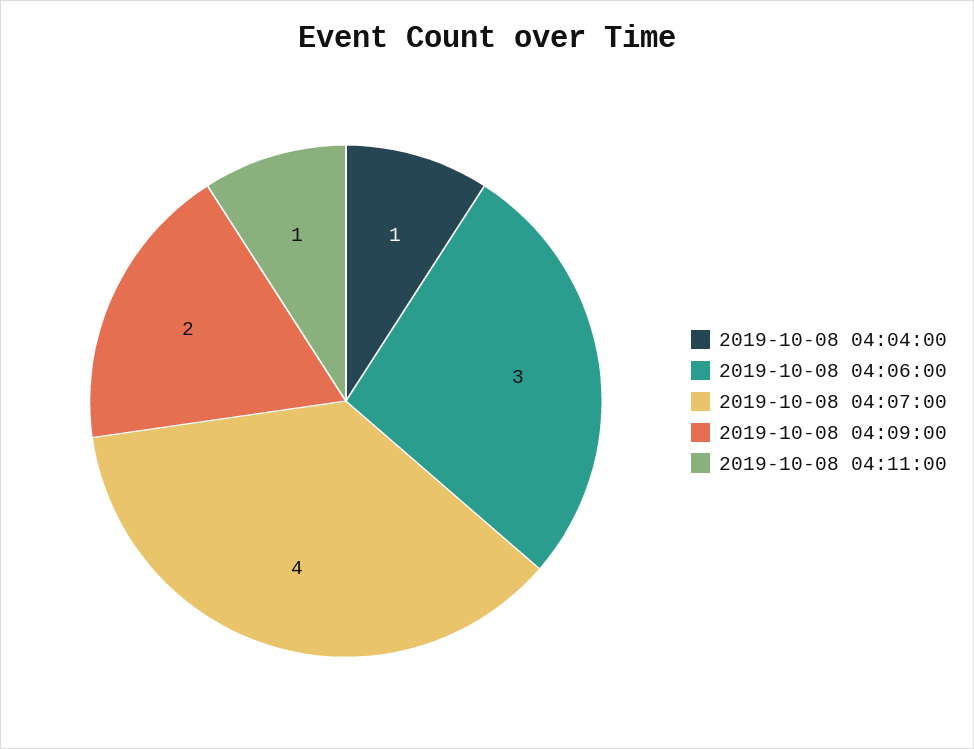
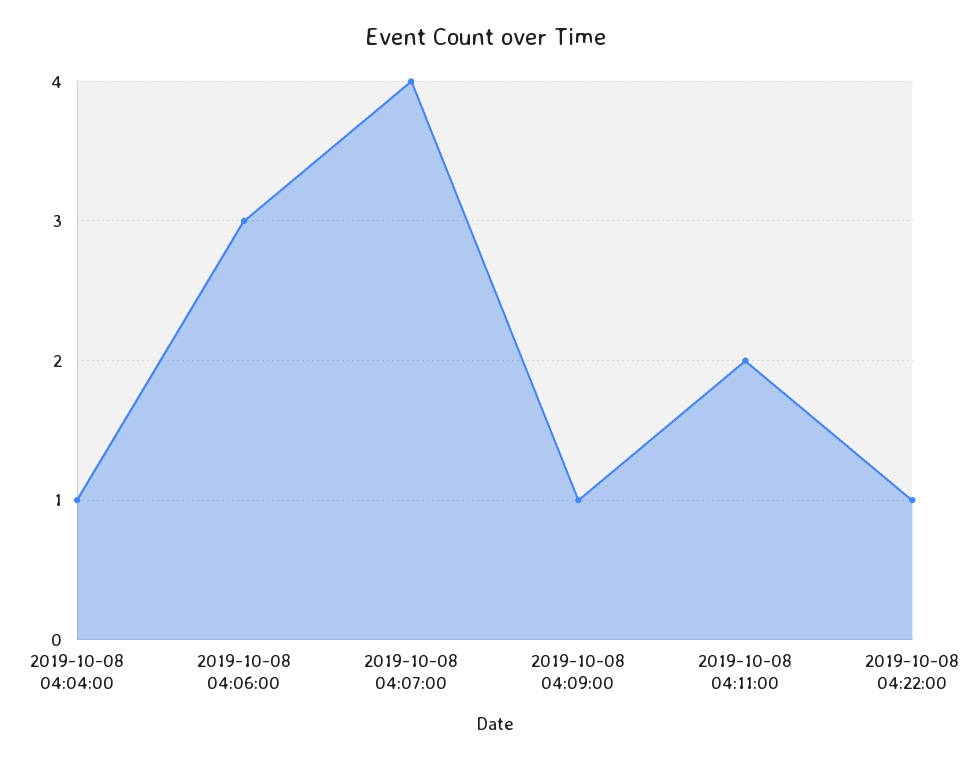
2019-10-08 04:09:00: 2 -> 1
2019-10-08 04:11:00: 1 -> 2
2019-10-08 04:22:00: none -> 1

